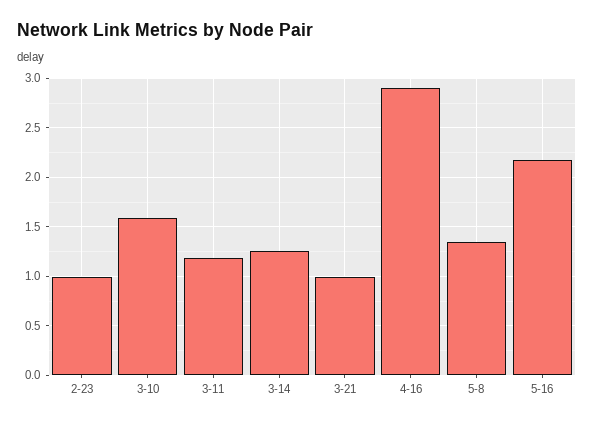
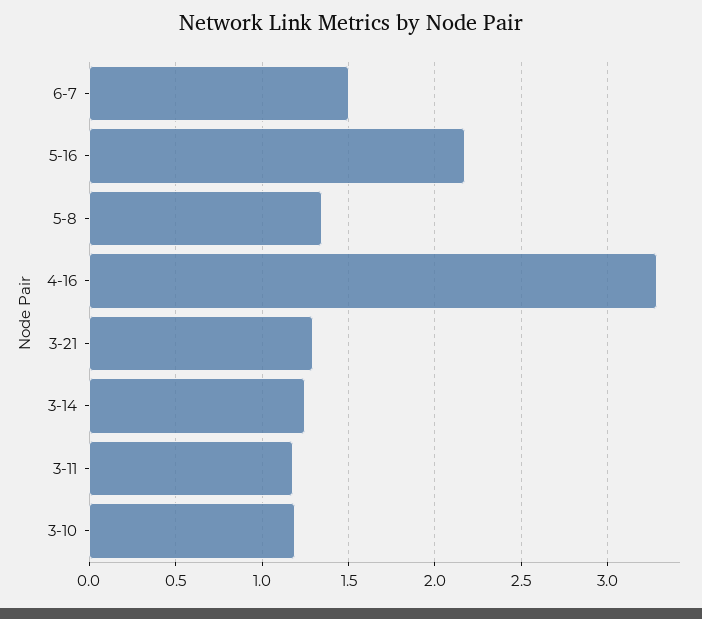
2-23: 1 -> none
3-10: 1.6 -> 1.2
3-21: 1 -> 1.3
4-16: 2.9 -> 3.3
6-7: none -> 1.5

